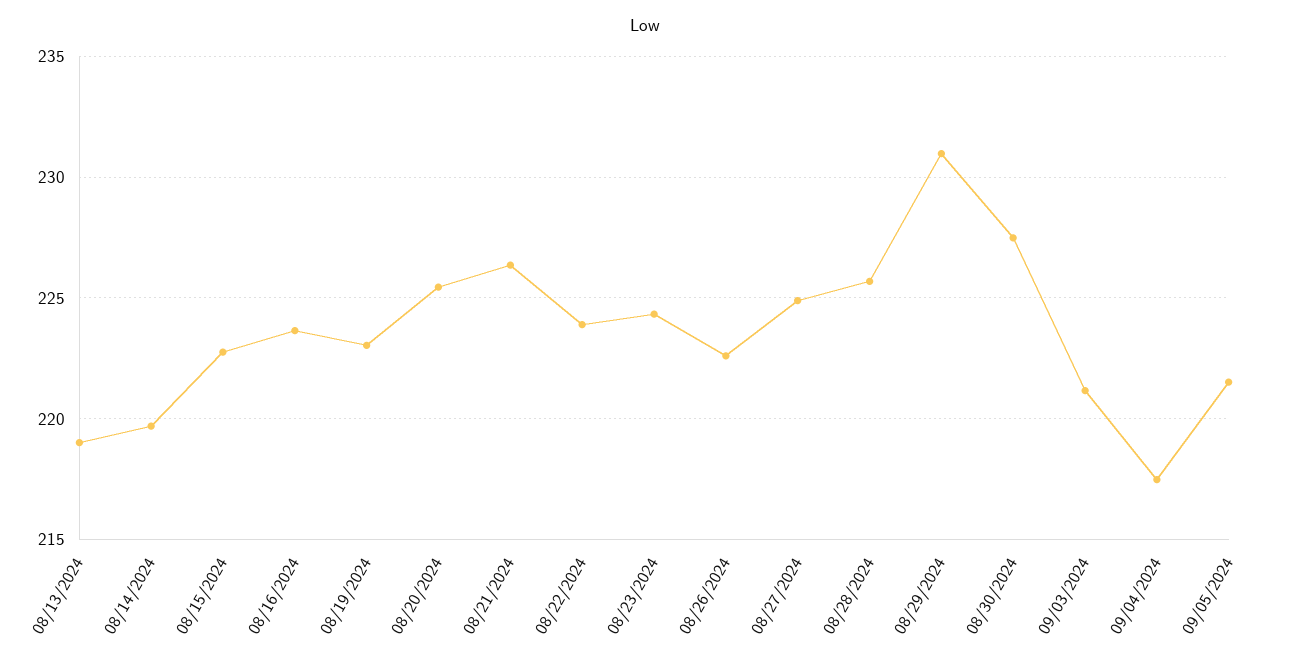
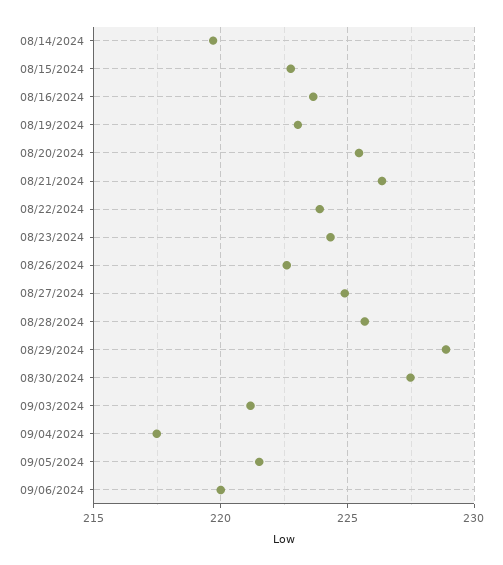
08/13/2024: 219 -> none
08/29/2024: 231 -> 229
09/06/2024: none -> 220

